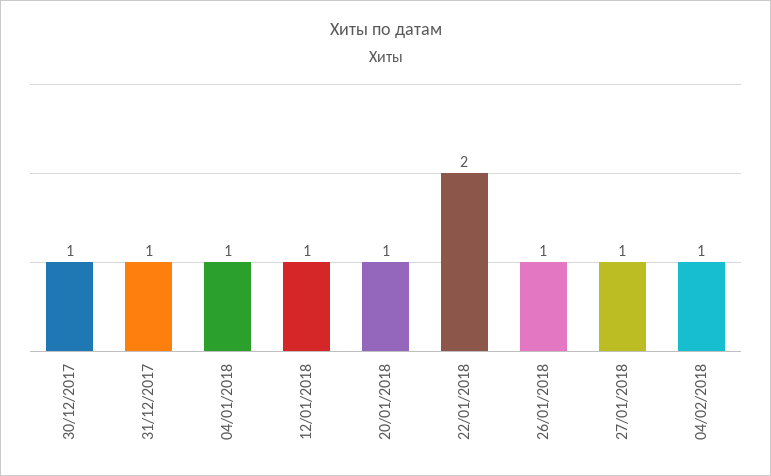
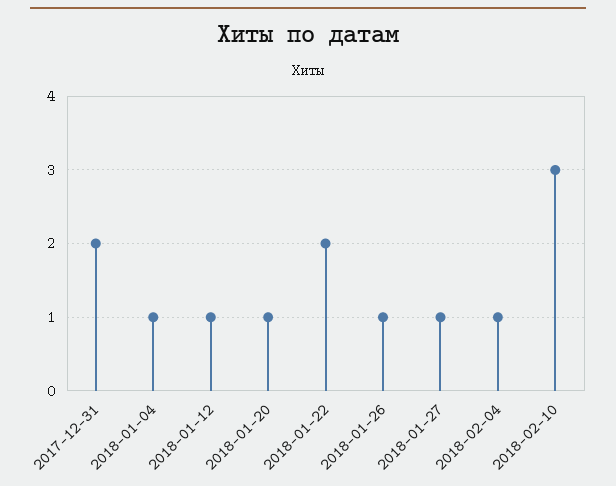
30/12/2017: 1 -> none
31/12/2017: 1 -> 2
2018-02-10: none -> 3

